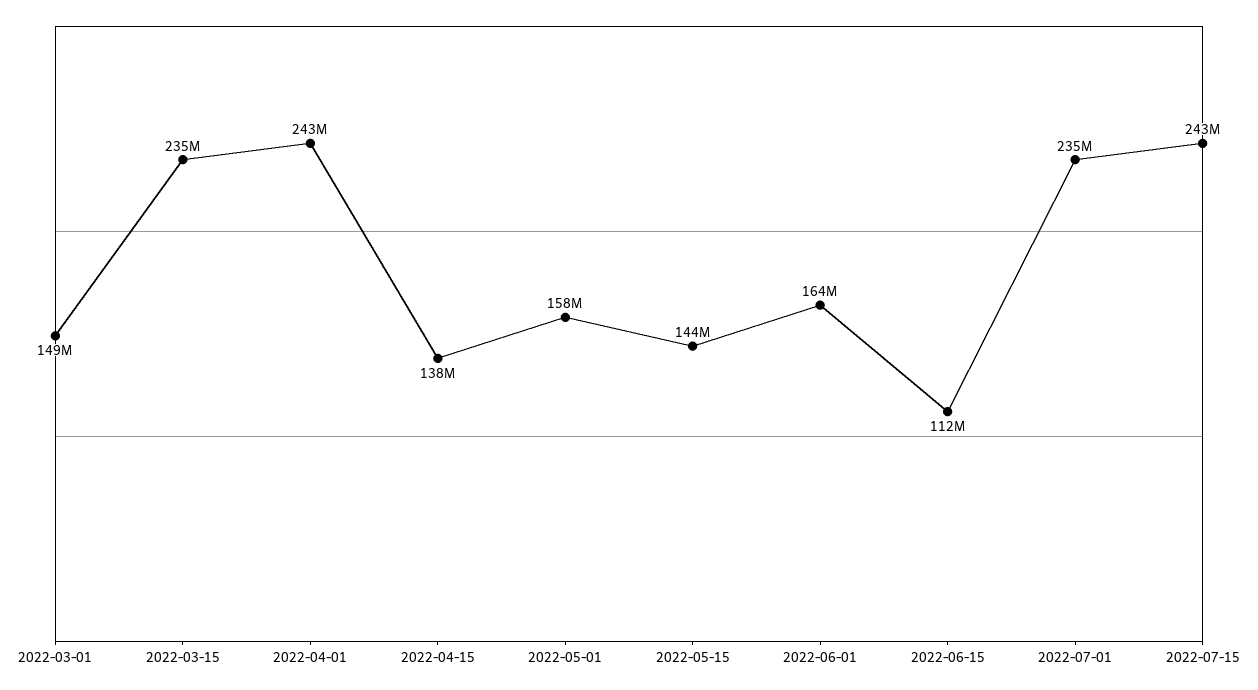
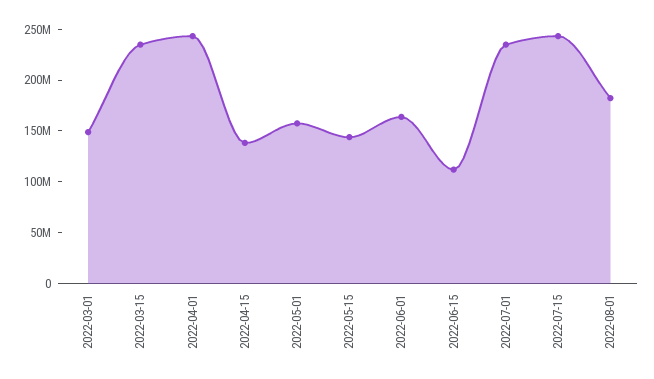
2022-08-01: none -> 180000000

